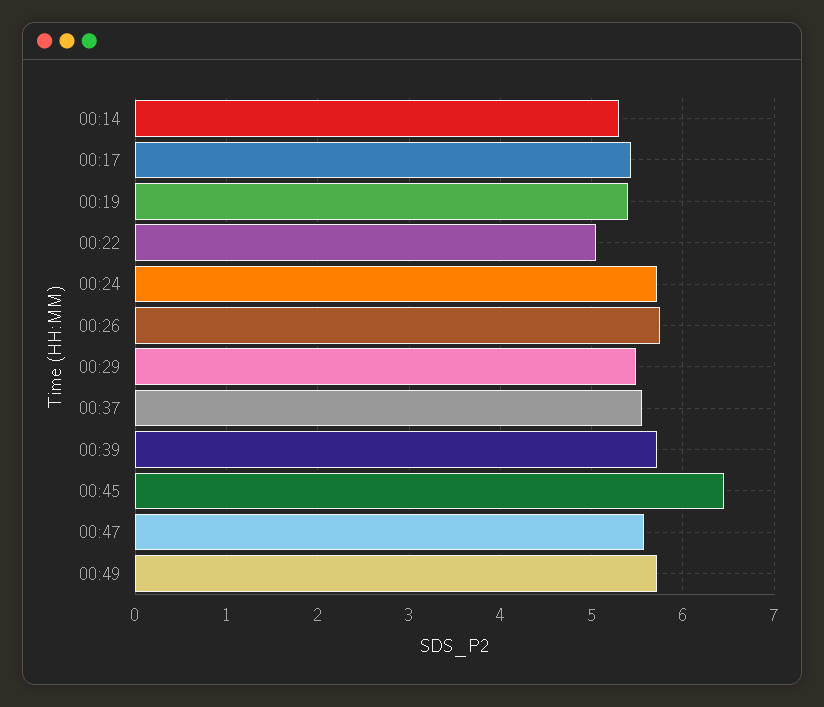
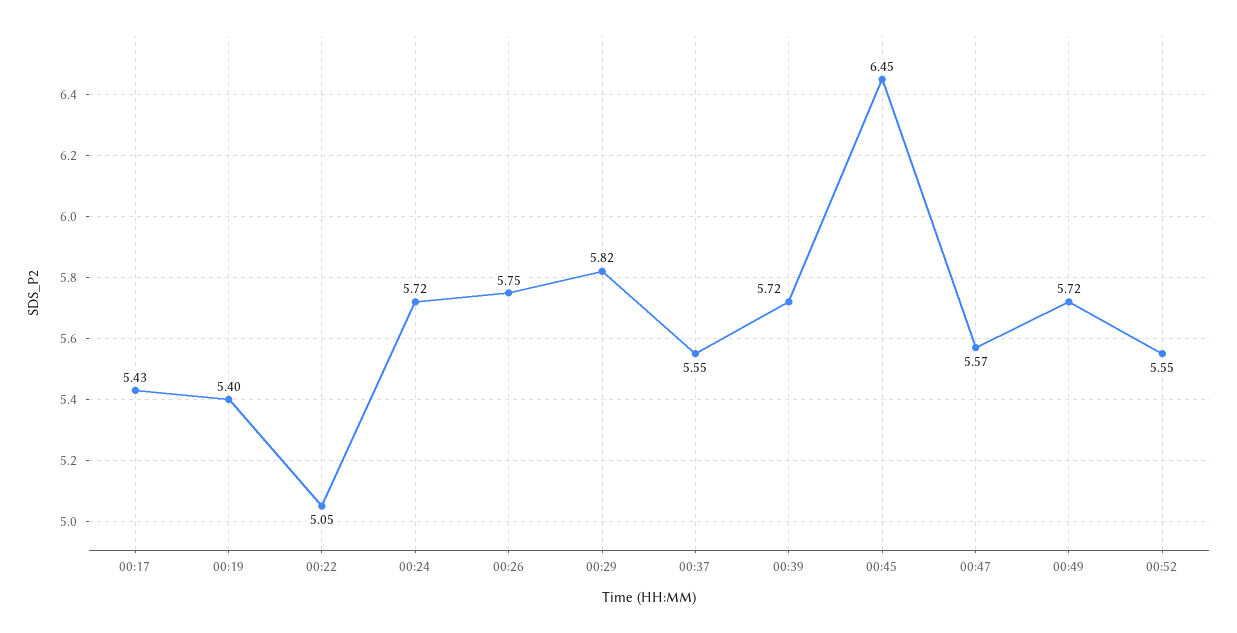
00:14: 5.3 -> none
00:29: 5.5 -> 5.82
00:52: none -> 5.55

